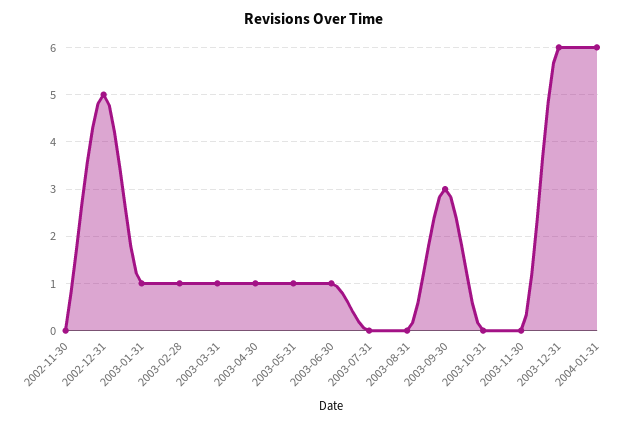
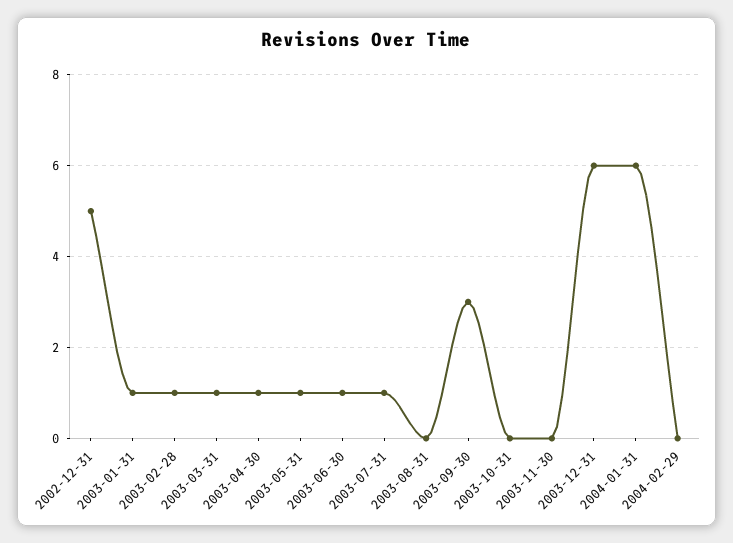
2002-11-30: 0 -> none
2003-07-31: 0 -> 1
2004-02-29: none -> 0

